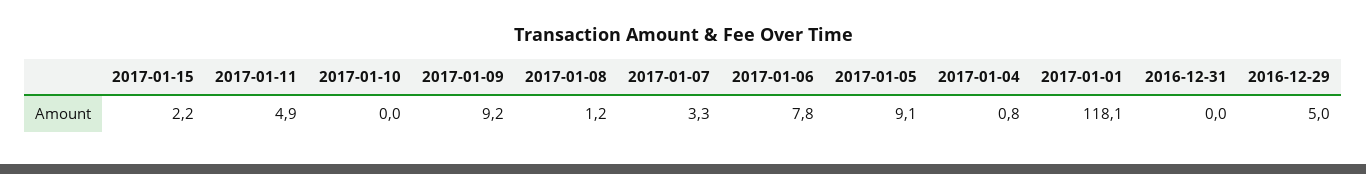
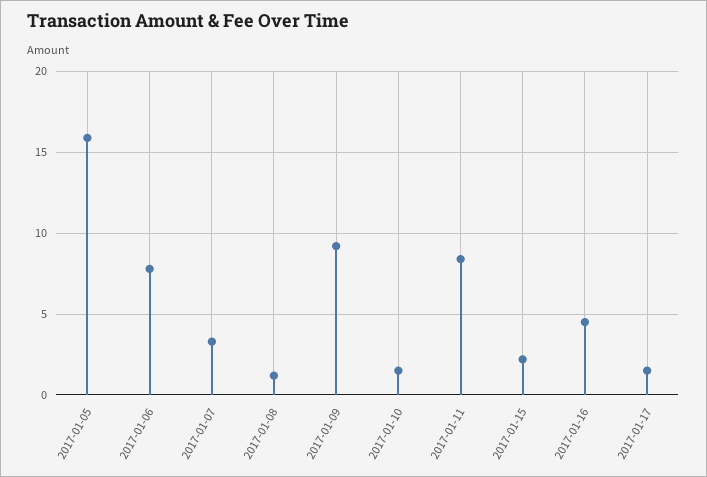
2017-01-11: 4.9 -> 8.5
2017-01-10: 0 -> 1.5
2017-01-05: 9.1 -> 16
2017-01-04: 0.8 -> none
2017-01-01: 118.1 -> none
2016-12-31: 0 -> none
2016-12-29: 5 -> none
2017-01-16: none -> 4.5
2017-01-17: none -> 1.5

